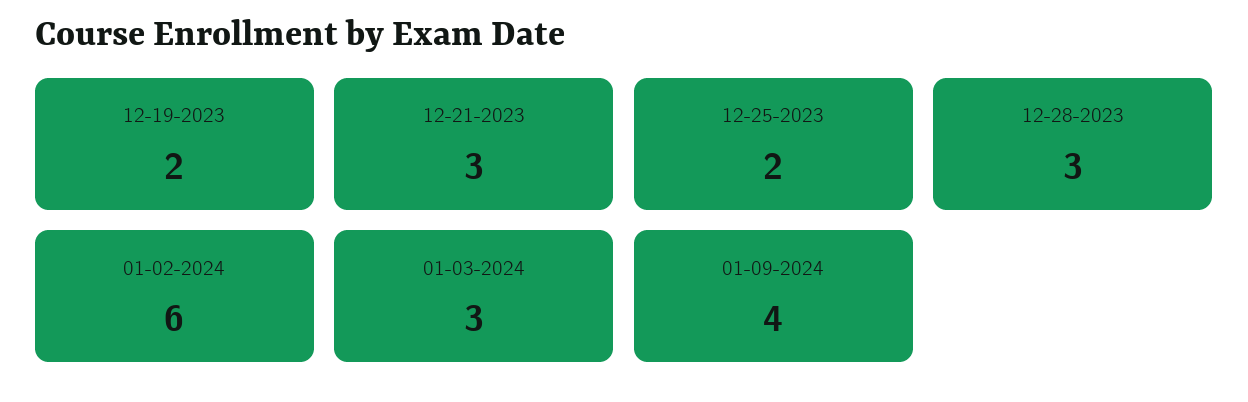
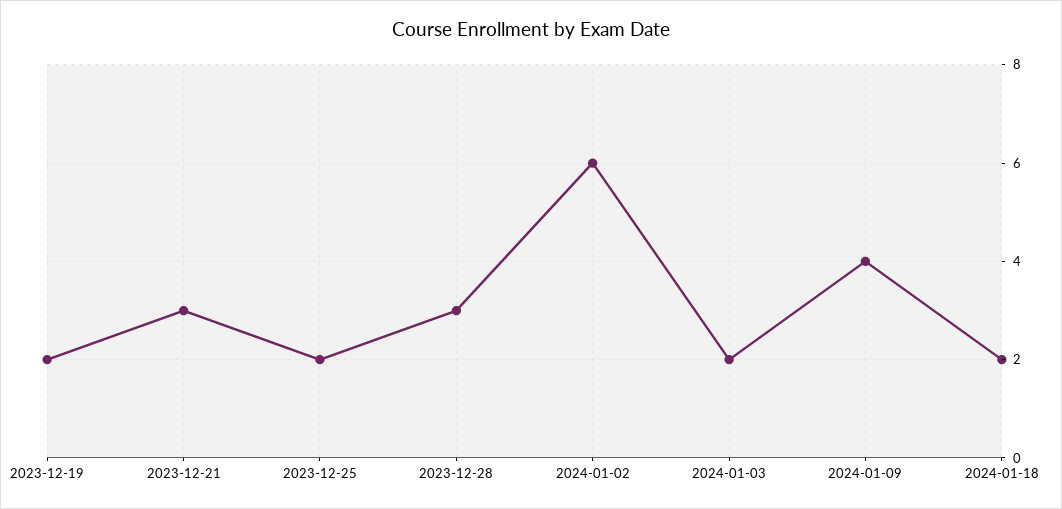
01-03-2024: 3 -> 2
2024-01-18: none -> 2

